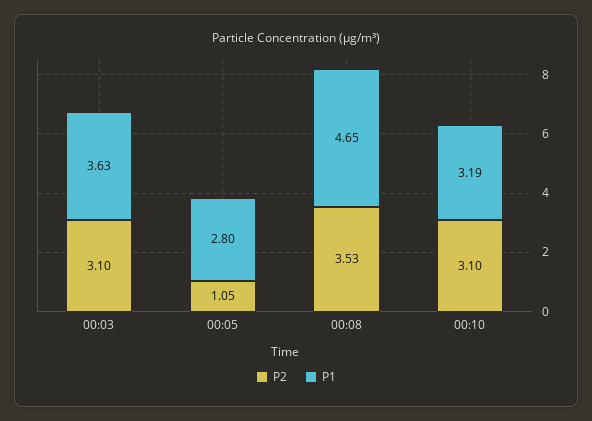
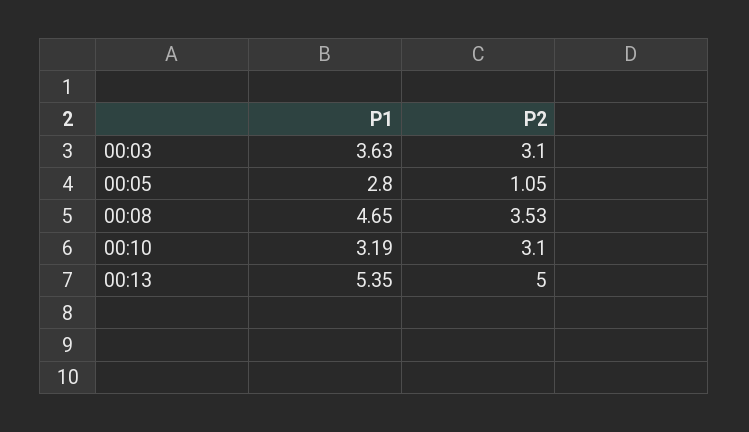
P1, 00:13: none -> 5.35
P2, 00:13: none -> 5

